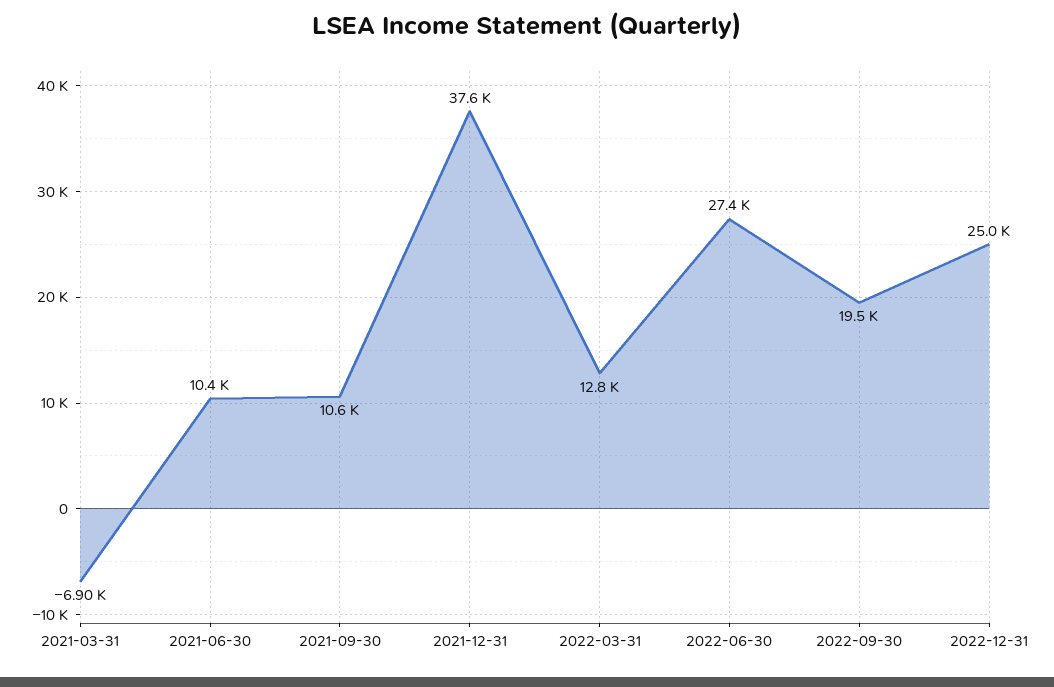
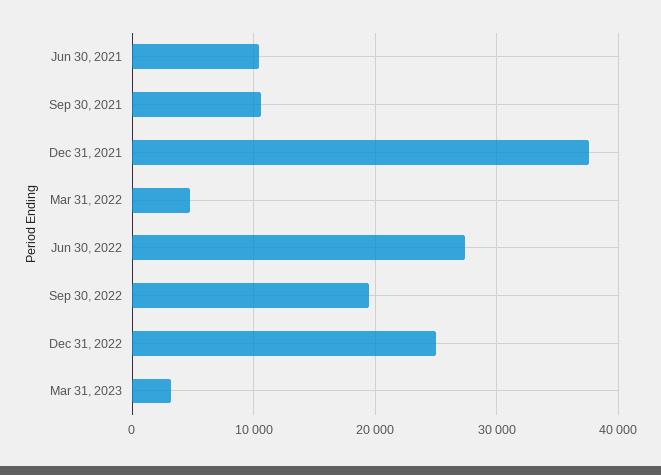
2021-03-31: -6900 -> none
2022-03-31: 12800 -> 5000
Mar 31, 2023: none -> 3000

